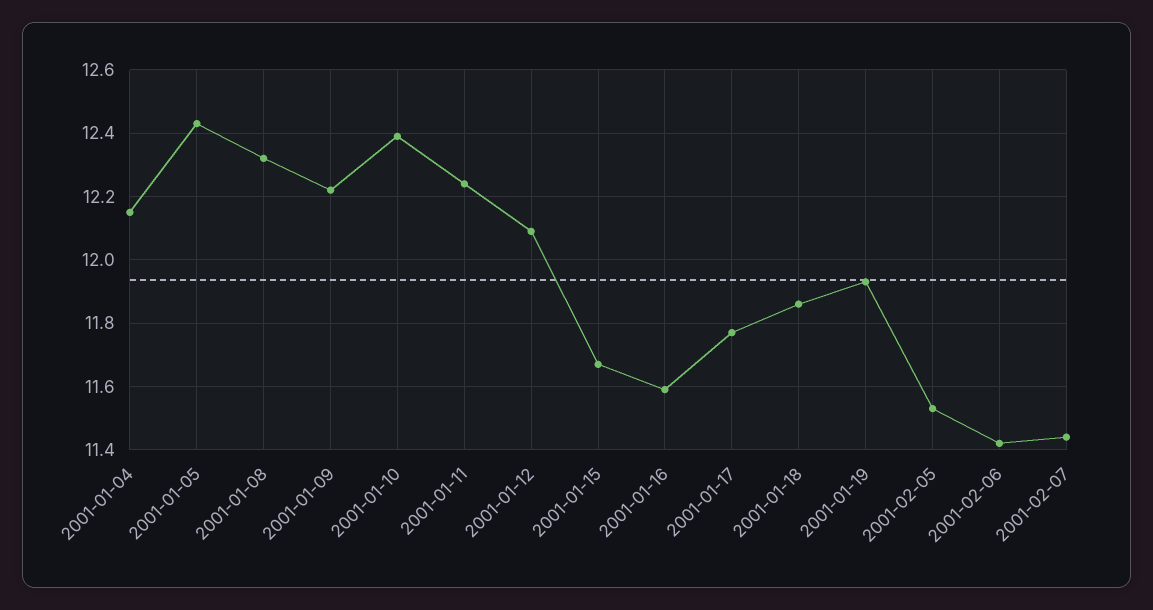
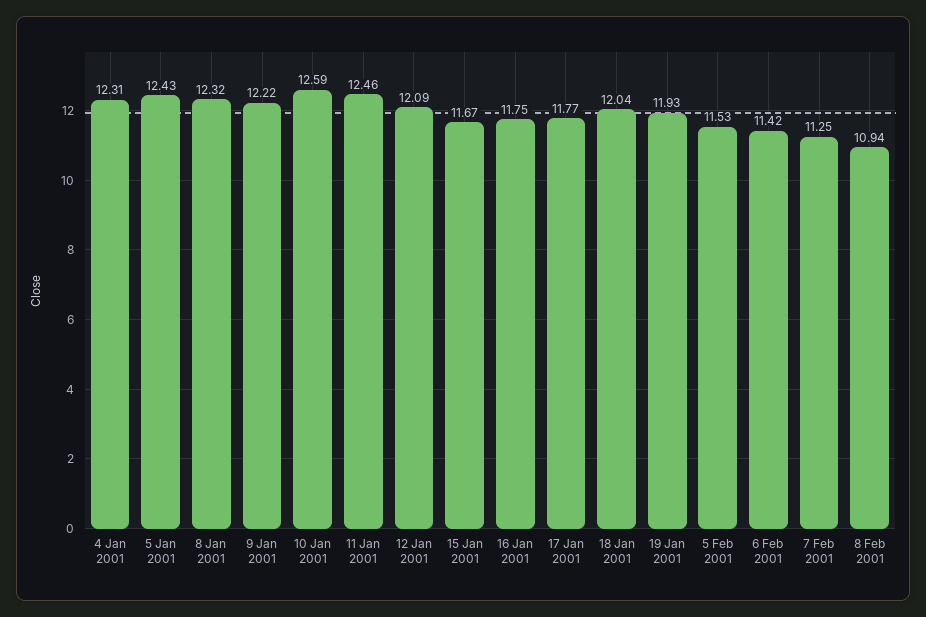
2001-01-04: 12.15 -> 12.31
2001-01-10: 12.4 -> 12.59
2001-01-11: 12.25 -> 12.46
2001-01-16: 11.6 -> 11.75
2001-01-18: 11.85 -> 12.04
2001-02-07: 11.45 -> 11.25
8 Feb 2001: none -> 10.94

